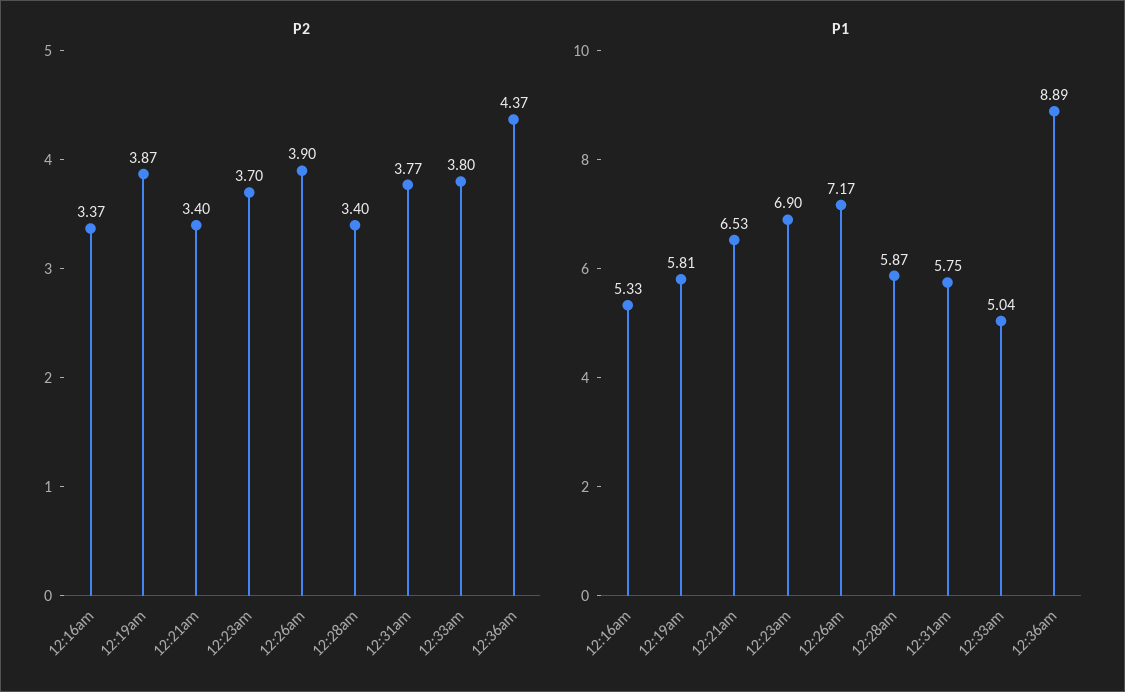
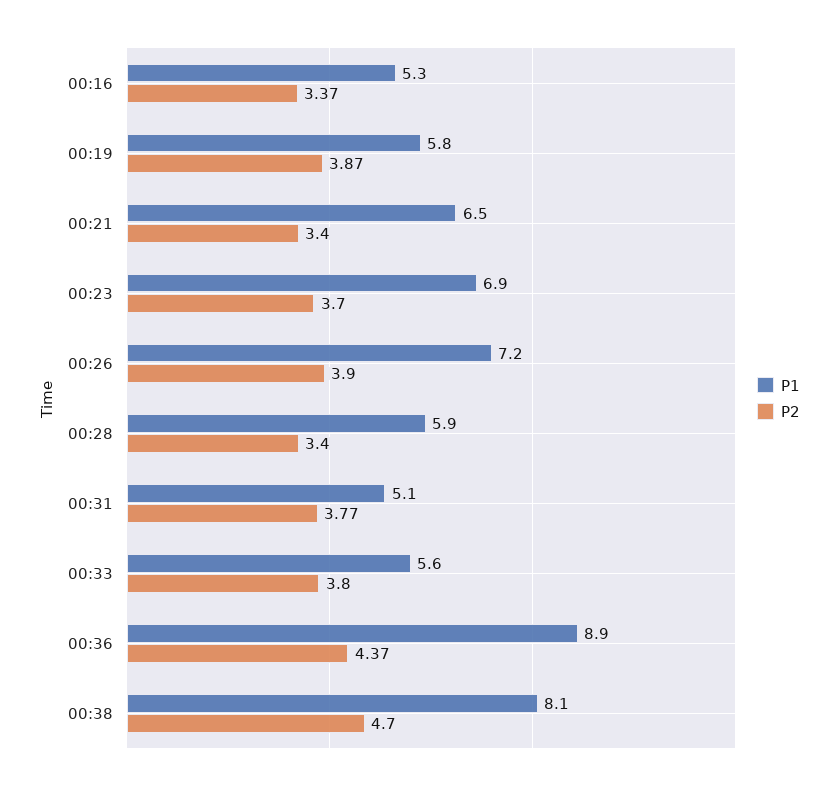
P1, 12:31am: 5.75 -> 5.1
P1, 12:33am: 5.04 -> 5.6
P1, 00:38: none -> 8.1
P2, 00:38: none -> 4.7

